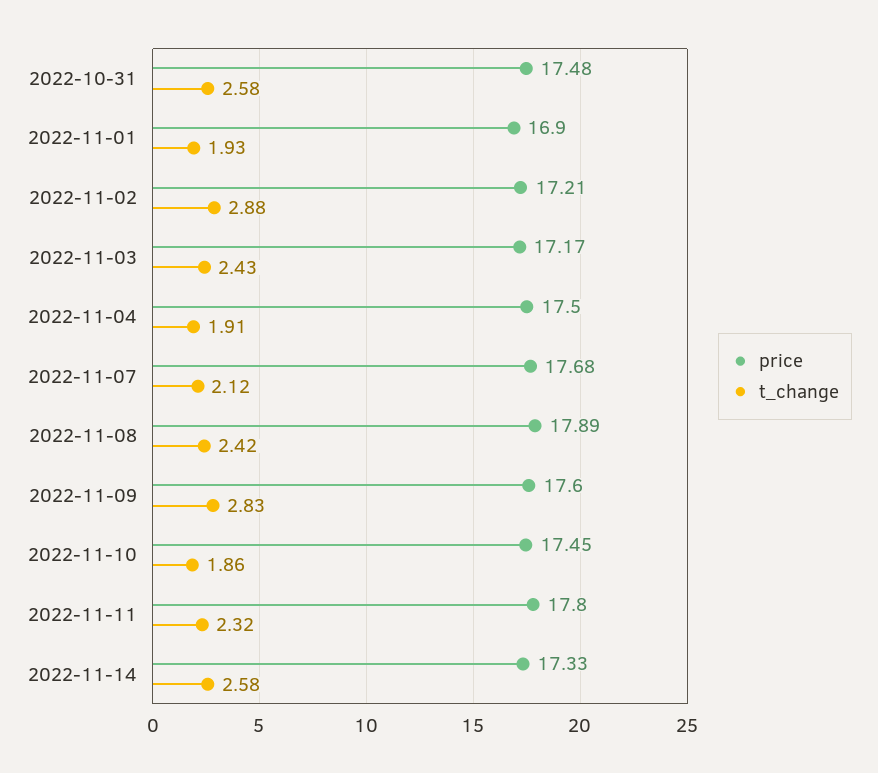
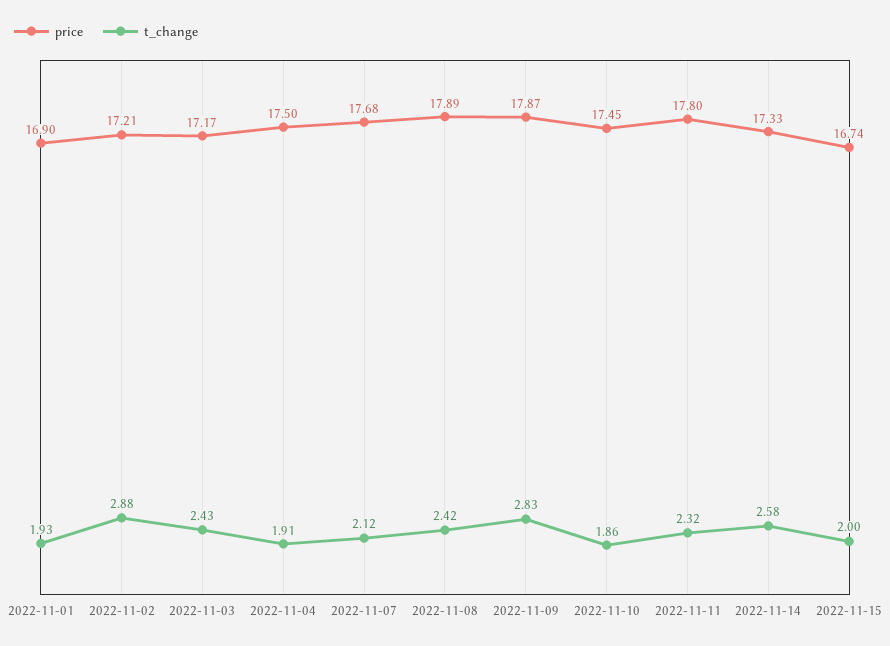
price, 2022-10-31: 17.48 -> none
t_change, 2022-10-31: 2.58 -> none
price, 2022-11-09: 17.6 -> 17.87
price, 2022-11-15: none -> 16.74
t_change, 2022-11-15: none -> 2

